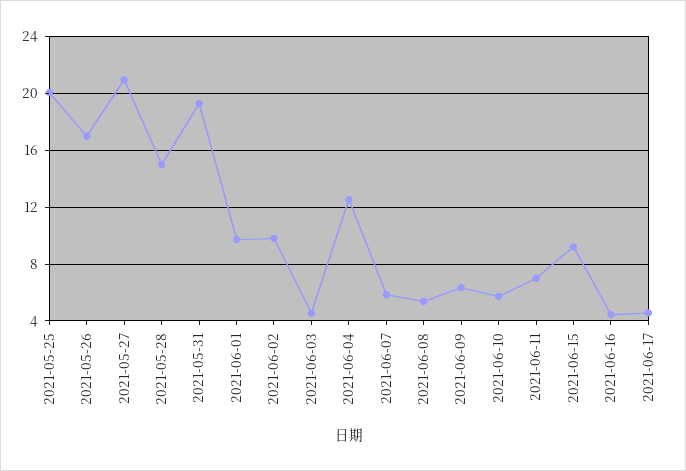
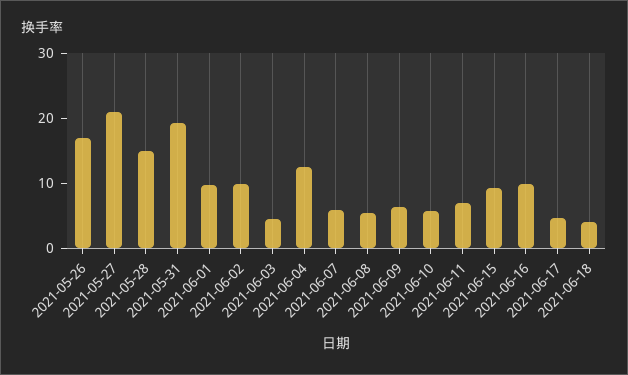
2021-05-25: 20 -> none
2021-06-16: 4.5 -> 10
2021-06-18: none -> 4

